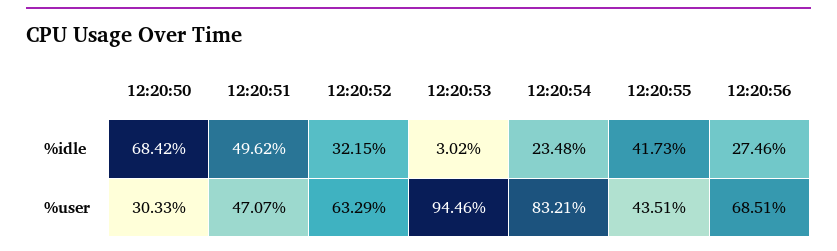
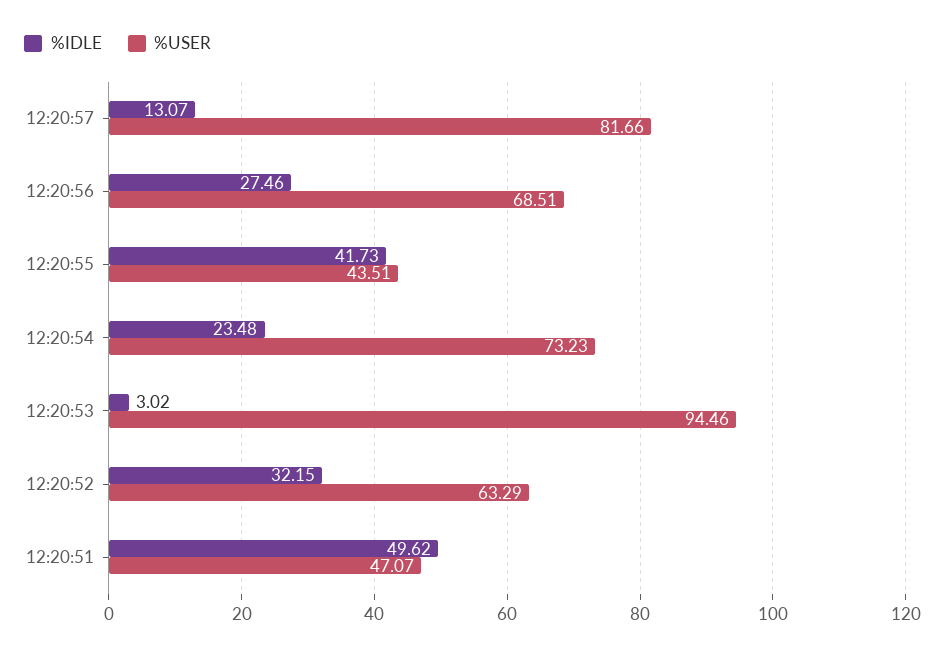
%idle, 12:20:50: 68.42 -> none
%user, 12:20:50: 30.33 -> none
%user, 12:20:54: 83.21 -> 73.23
%idle, 12:20:57: none -> 13.07
%user, 12:20:57: none -> 81.66

